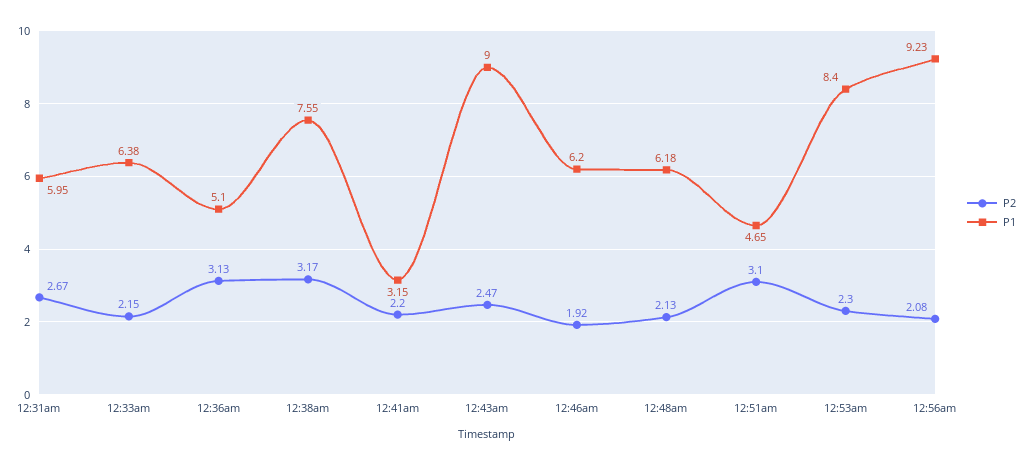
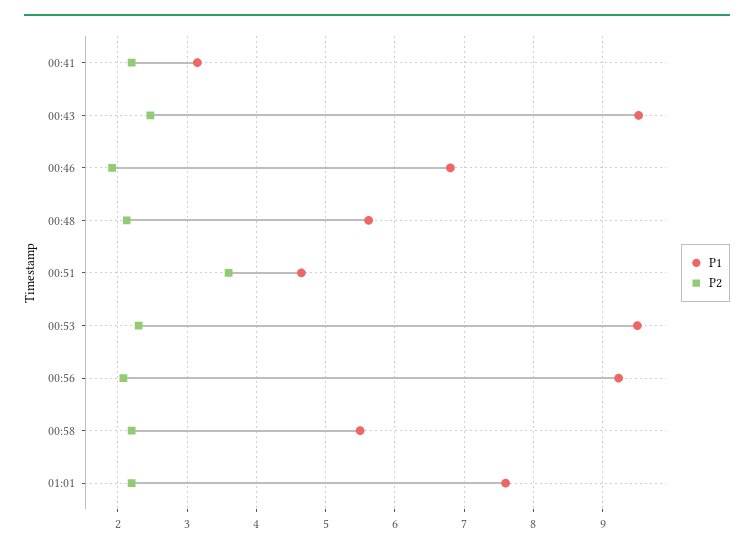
P2, 12:31am: 2.67 -> none
P1, 12:31am: 5.95 -> none
P2, 12:33am: 2.15 -> none
P1, 12:33am: 6.38 -> none
P2, 12:36am: 3.13 -> none
P1, 12:36am: 5.1 -> none
P2, 12:38am: 3.17 -> none
P1, 12:38am: 7.55 -> none
P1, 12:43am: 9 -> 9.5
P1, 12:46am: 6.2 -> 6.8
P1, 12:48am: 6.18 -> 5.6
P2, 12:51am: 3.1 -> 3.6
P1, 12:53am: 8.4 -> 9.5
P1, 00:58: none -> 5.5
P2, 00:58: none -> 2.2
P1, 01:01: none -> 7.6
P2, 01:01: none -> 2.2

